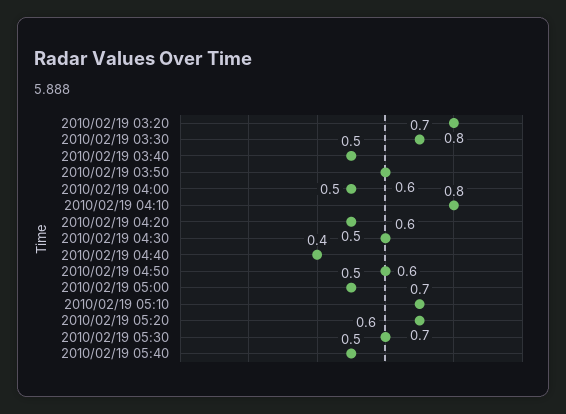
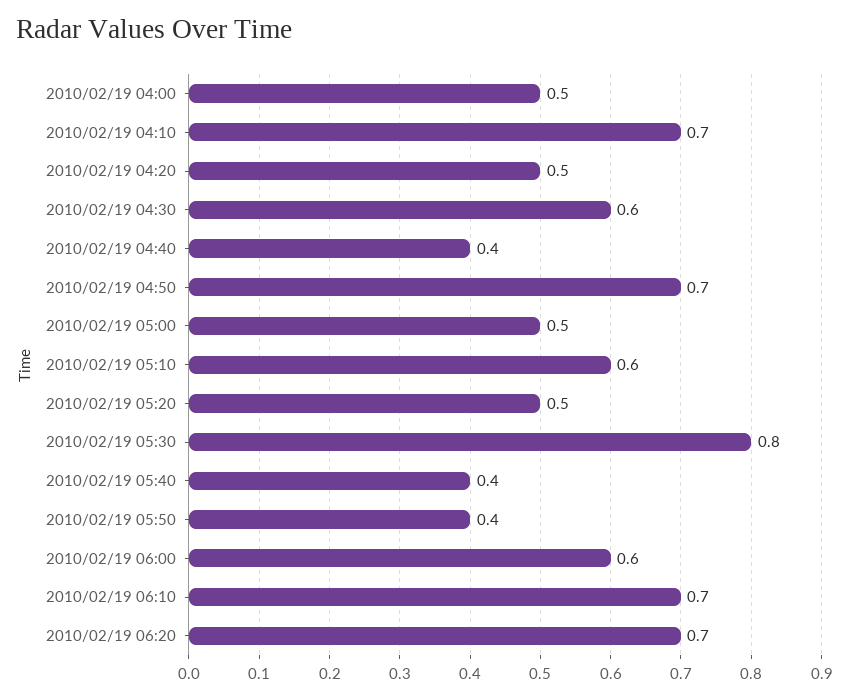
2010/02/19 03:20: 0.8 -> none
2010/02/19 03:30: 0.7 -> none
2010/02/19 03:40: 0.5 -> none
2010/02/19 03:50: 0.6 -> none
2010/02/19 04:10: 0.8 -> 0.7
2010/02/19 04:50: 0.6 -> 0.7
2010/02/19 05:10: 0.7 -> 0.6
2010/02/19 05:20: 0.7 -> 0.5
2010/02/19 05:30: 0.6 -> 0.8
2010/02/19 05:40: 0.5 -> 0.4
2010/02/19 05:50: none -> 0.4
2010/02/19 06:00: none -> 0.6
2010/02/19 06:10: none -> 0.7
2010/02/19 06:20: none -> 0.7

